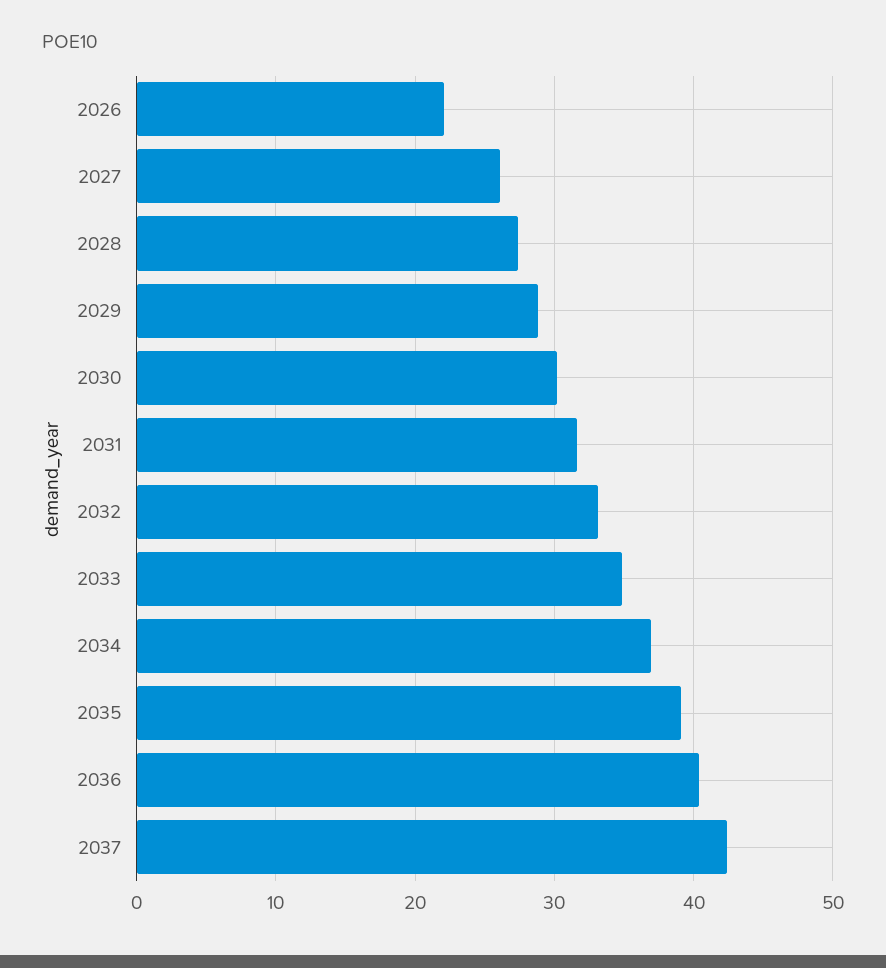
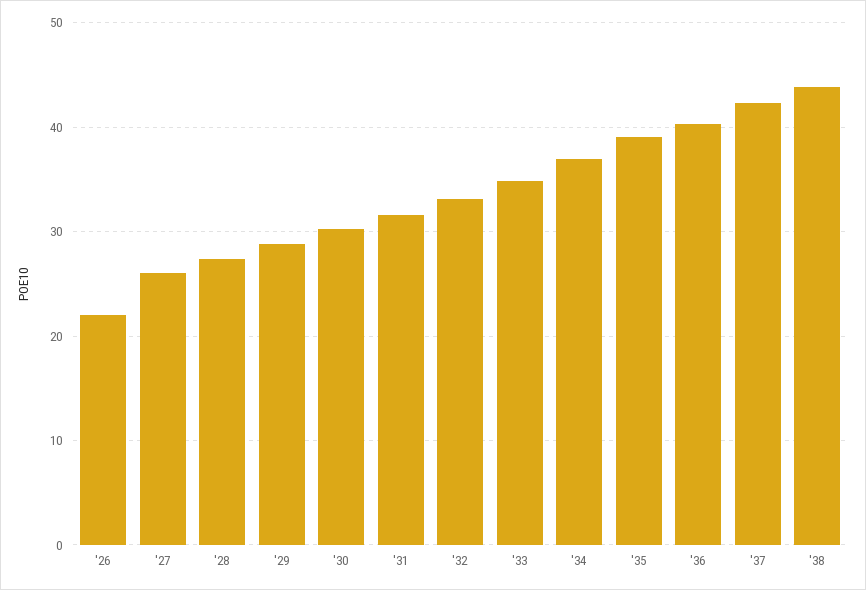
'38: none -> 44

